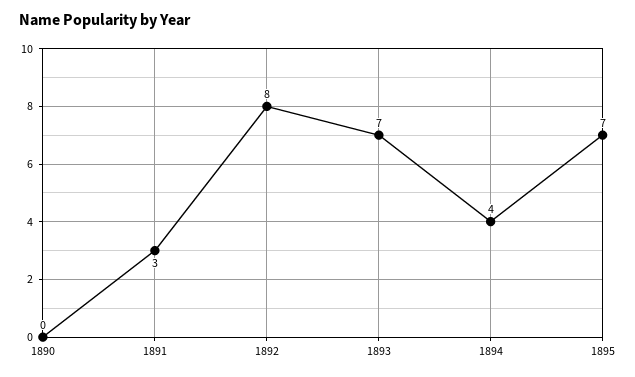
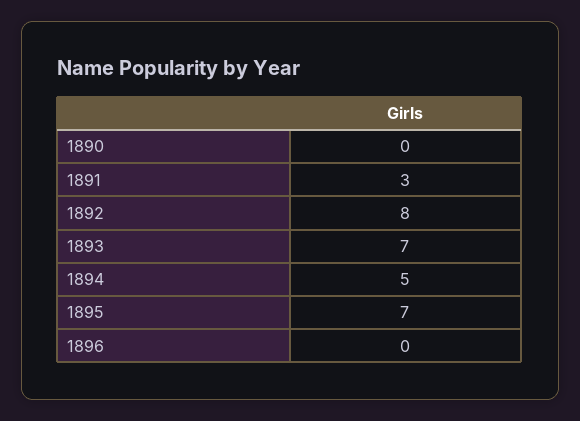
1894: 4 -> 5
1896: none -> 0

